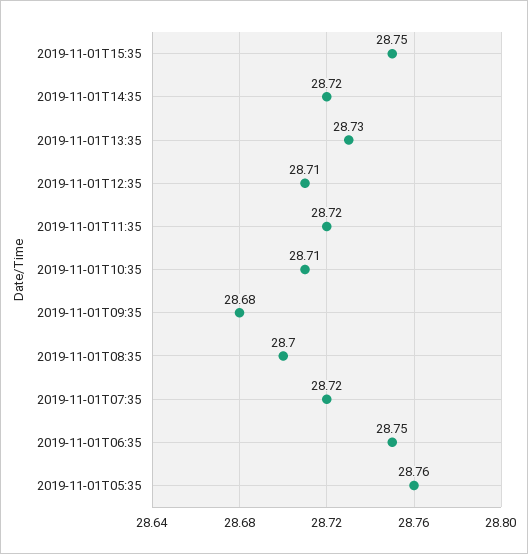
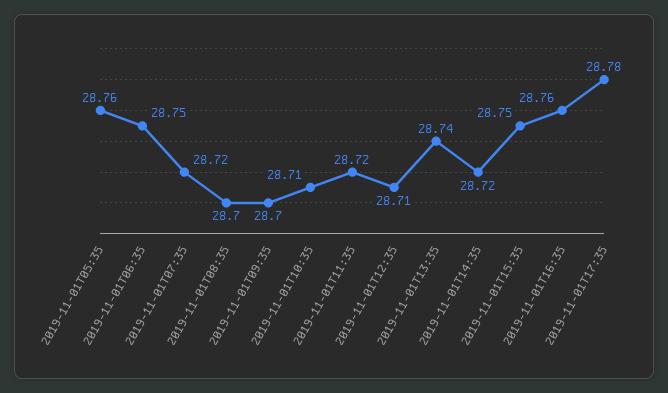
2019-11-01T13:35: 28.73 -> 28.74
2019-11-01T09:35: 28.68 -> 28.7
2019-11-01T16:35: none -> 28.76
2019-11-01T17:35: none -> 28.78

